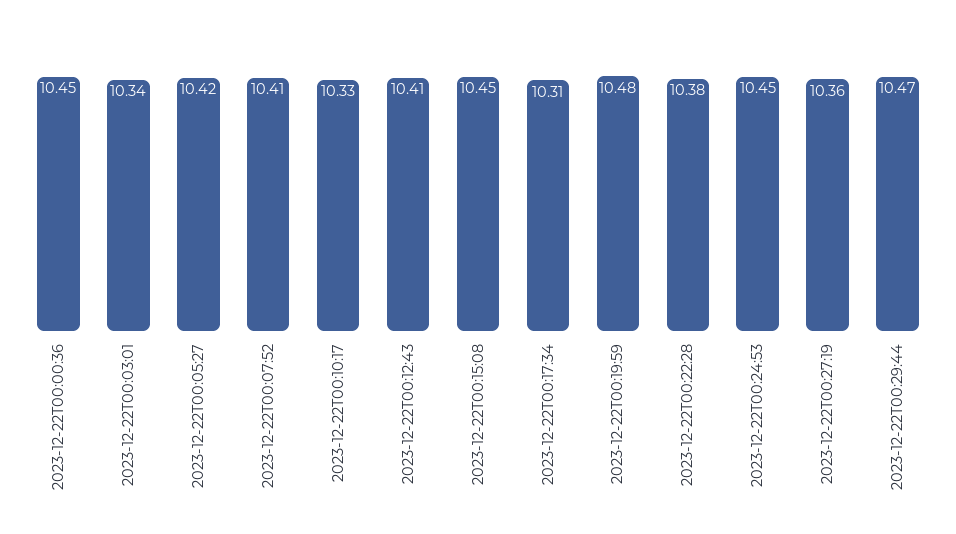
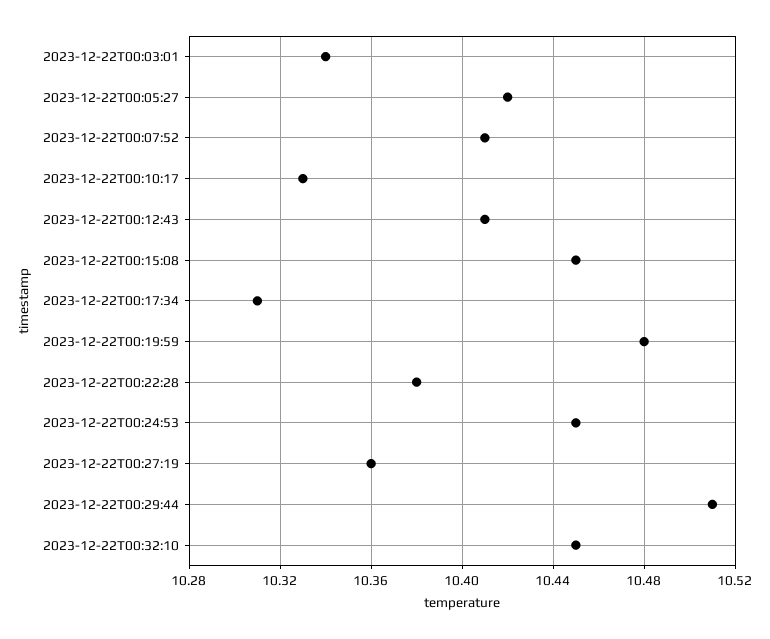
2023-12-22T00:00:36: 10.45 -> none
2023-12-22T00:29:44: 10.47 -> 10.51
2023-12-22T00:32:10: none -> 10.45

